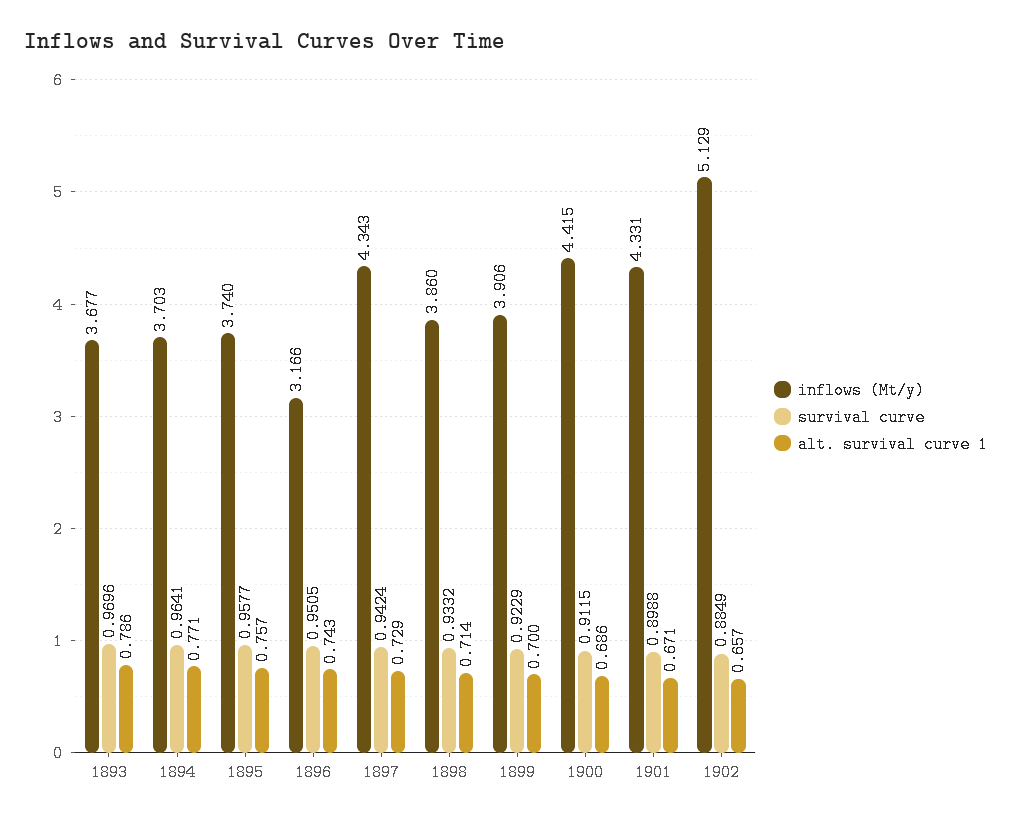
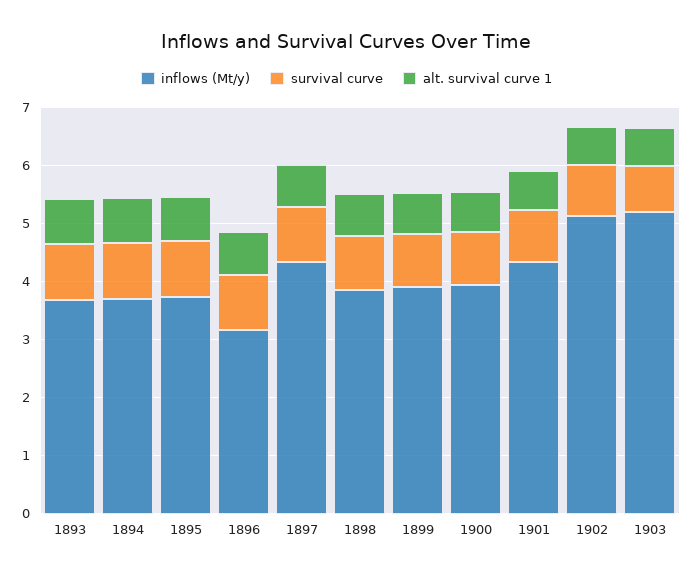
inflows (Mt/y), 1900: 4.415 -> 4
inflows (Mt/y), 1903: none -> 5.2
survival curve, 1903: none -> 0.8
alt. survival curve 1, 1903: none -> 0.6

